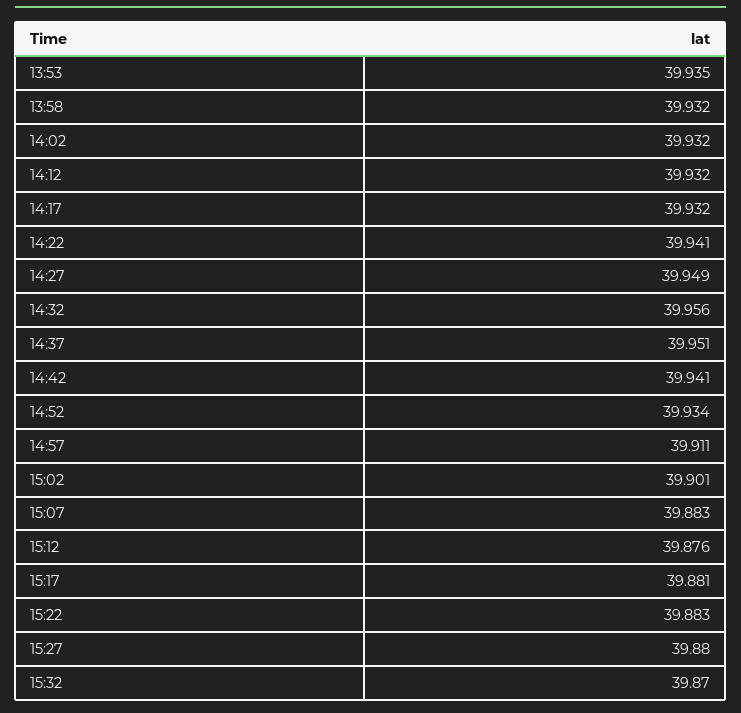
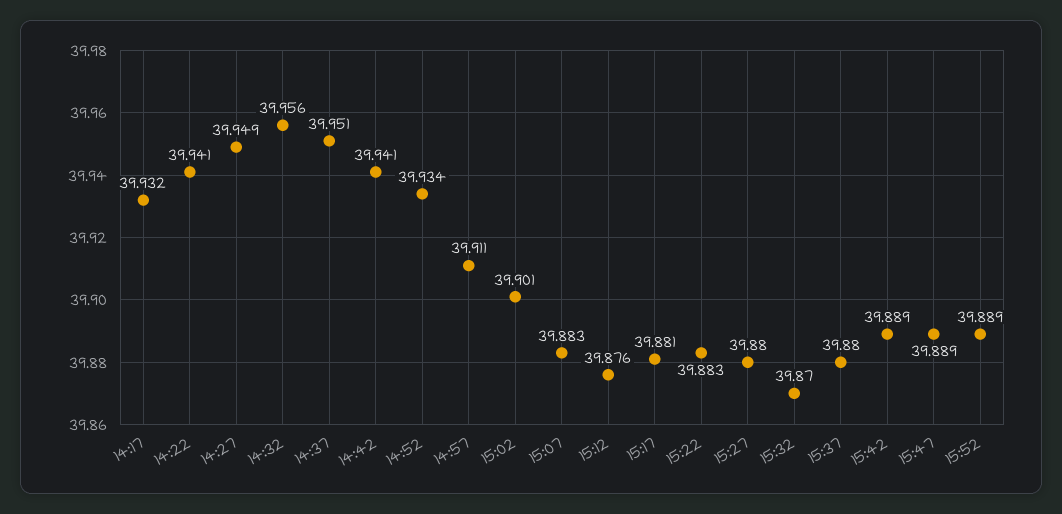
13:53: 39.935 -> none
13:58: 39.932 -> none
14:02: 39.932 -> none
14:12: 39.932 -> none
15:37: none -> 39.88
15:42: none -> 39.889
15:47: none -> 39.889
15:52: none -> 39.889

